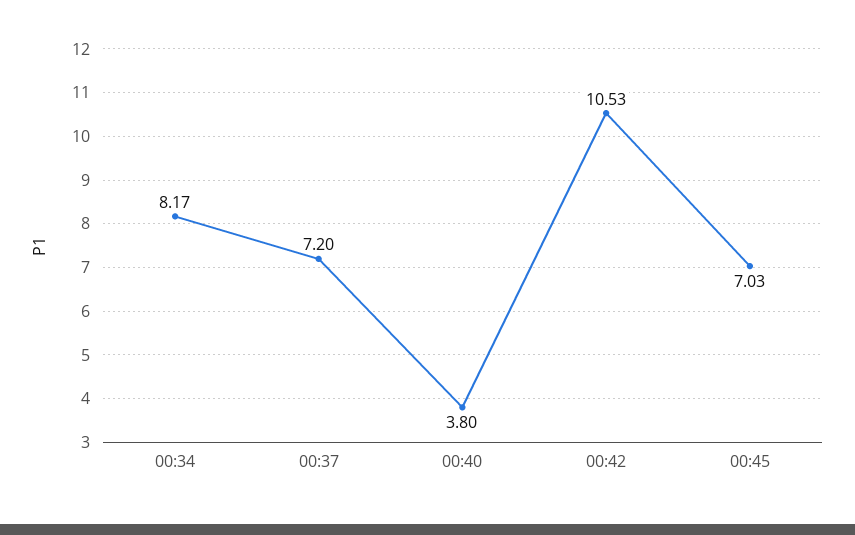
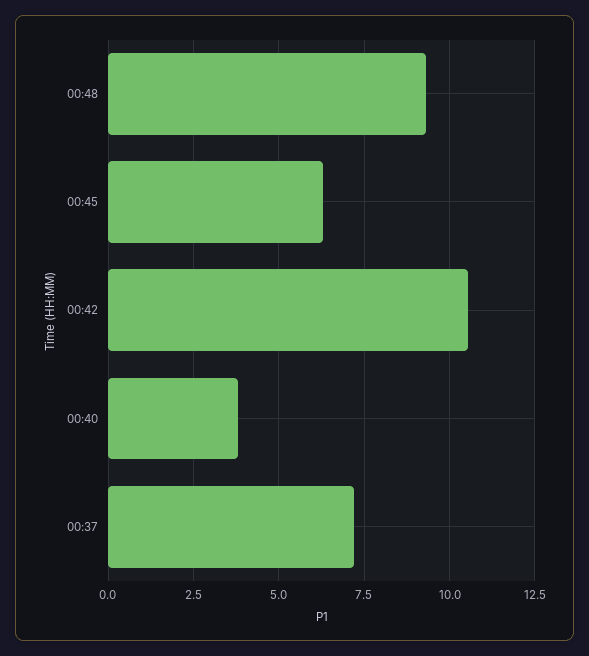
00:34: 8.17 -> none
00:45: 7.03 -> 6.25
00:48: none -> 9.25

